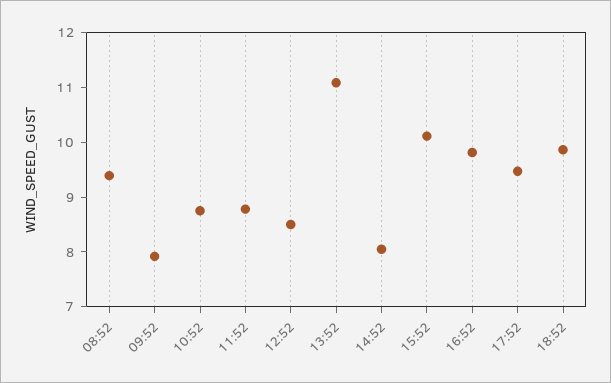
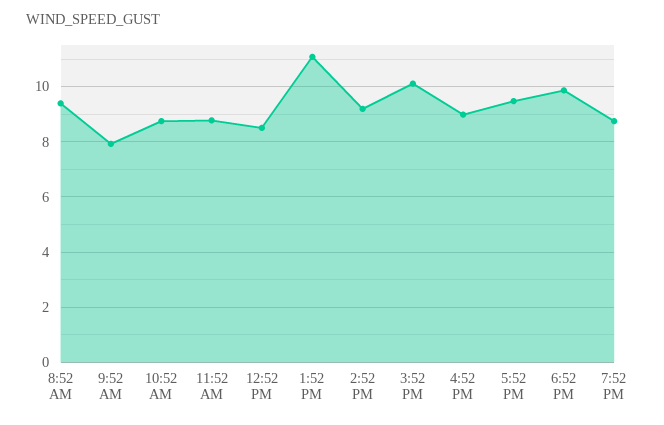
14:52: 8 -> 9.25
16:52: 9.8 -> 9
7:52 PM: none -> 8.75

